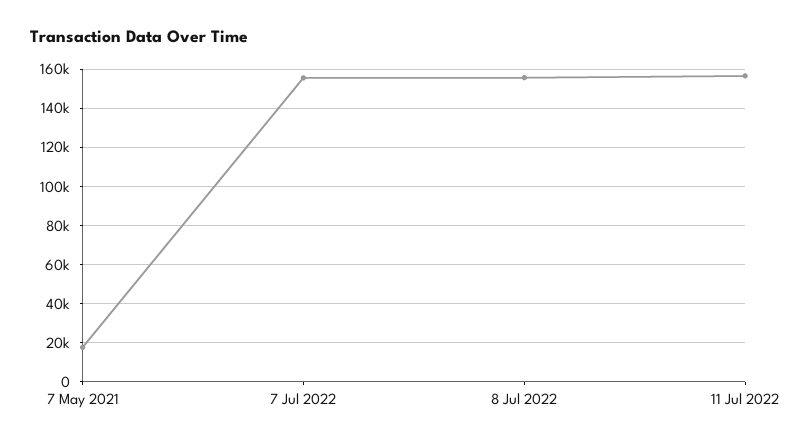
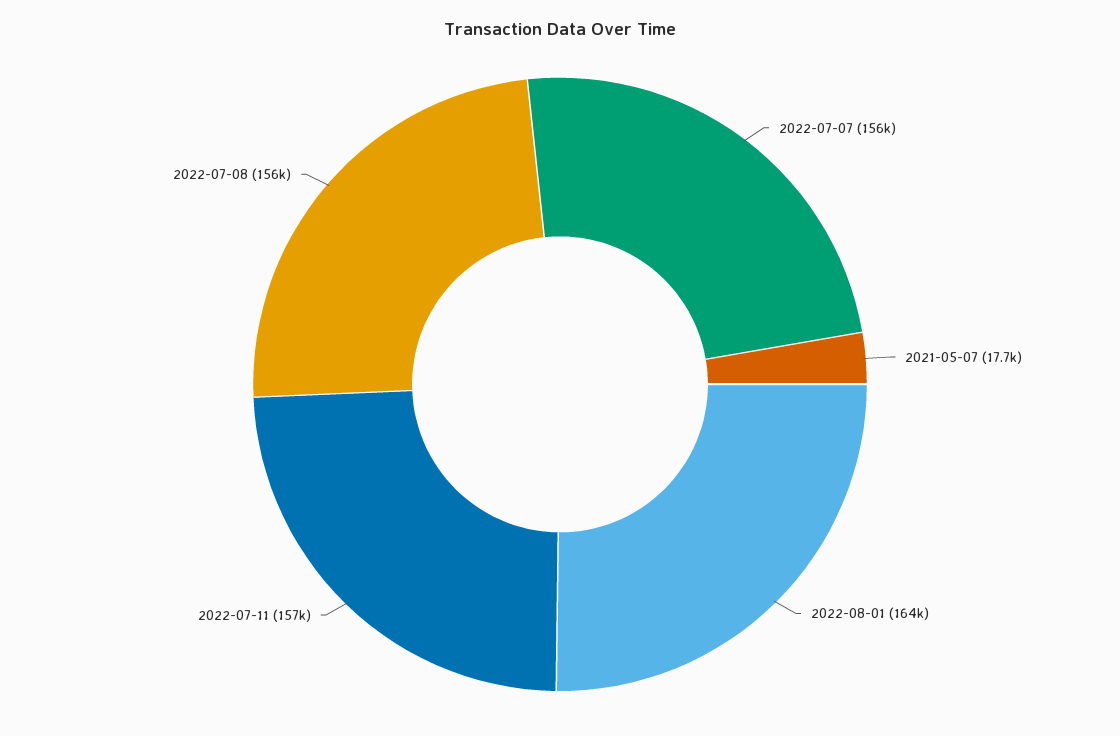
2022-08-01: none -> 164000

